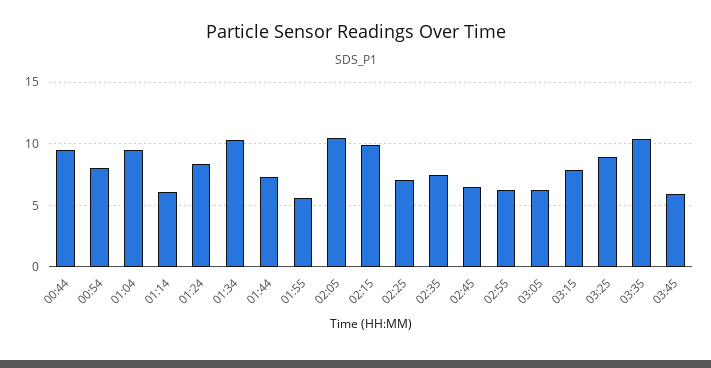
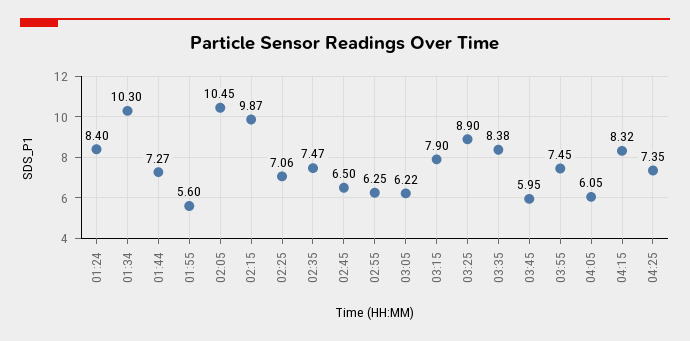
00:44: 9.5 -> none
00:54: 8 -> none
01:04: 9.5 -> none
01:14: 6 -> none
03:35: 10.5 -> 8.38
03:55: none -> 7.45
04:05: none -> 6.05
04:15: none -> 8.32
04:25: none -> 7.35

